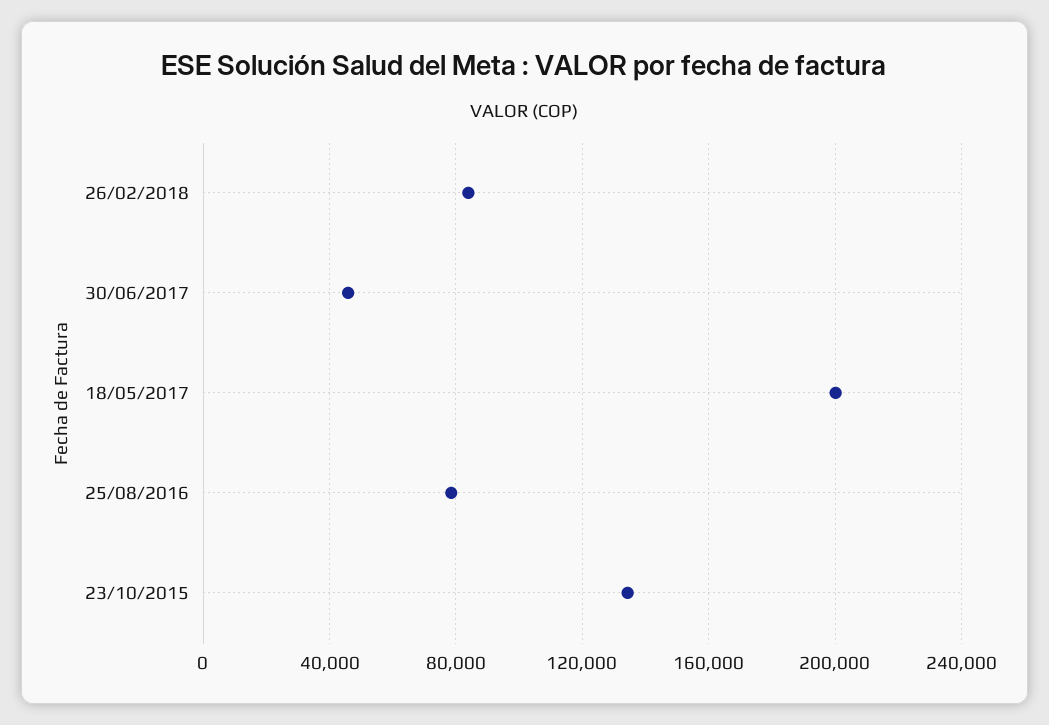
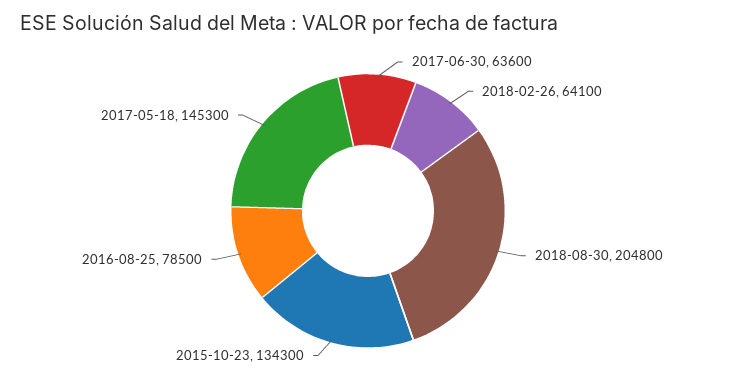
26/02/2018: 85000 -> 64100
30/06/2017: 45000 -> 63600
18/05/2017: 200000 -> 145300
2018-08-30: none -> 204800

